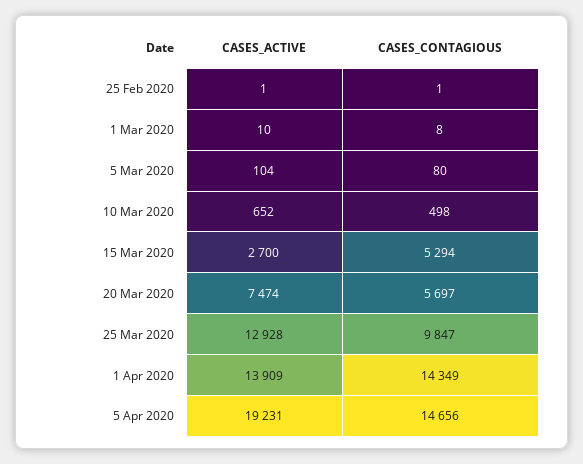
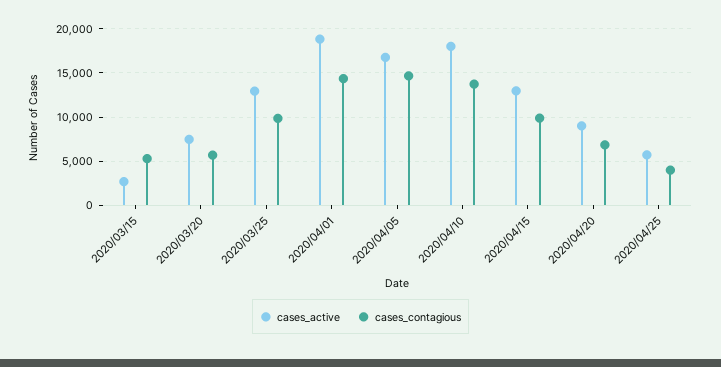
CASES_ACTIVE, 25 Feb 2020: 1 -> none
CASES_CONTAGIOUS, 25 Feb 2020: 1 -> none
CASES_ACTIVE, 1 Mar 2020: 10 -> none
CASES_CONTAGIOUS, 1 Mar 2020: 8 -> none
CASES_ACTIVE, 5 Mar 2020: 104 -> none
CASES_CONTAGIOUS, 5 Mar 2020: 80 -> none
CASES_ACTIVE, 10 Mar 2020: 652 -> none
CASES_CONTAGIOUS, 10 Mar 2020: 498 -> none
CASES_ACTIVE, 1 Apr 2020: 13909 -> 19000
CASES_ACTIVE, 5 Apr 2020: 19231 -> 17000
CASES_ACTIVE, 2020/04/10: none -> 18000
CASES_CONTAGIOUS, 2020/04/10: none -> 14000
CASES_ACTIVE, 2020/04/15: none -> 13000
CASES_CONTAGIOUS, 2020/04/15: none -> 10000
CASES_ACTIVE, 2020/04/20: none -> 9000
CASES_CONTAGIOUS, 2020/04/20: none -> 7000
CASES_ACTIVE, 2020/04/25: none -> 6000
CASES_CONTAGIOUS, 2020/04/25: none -> 4000

